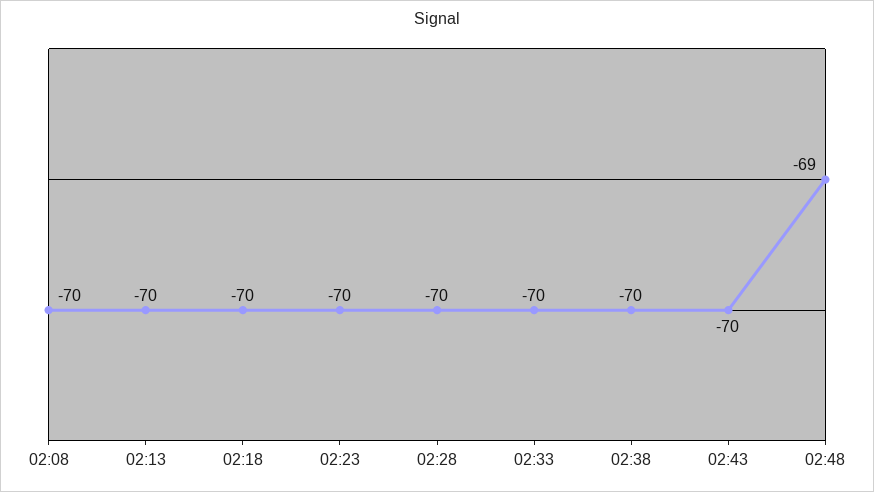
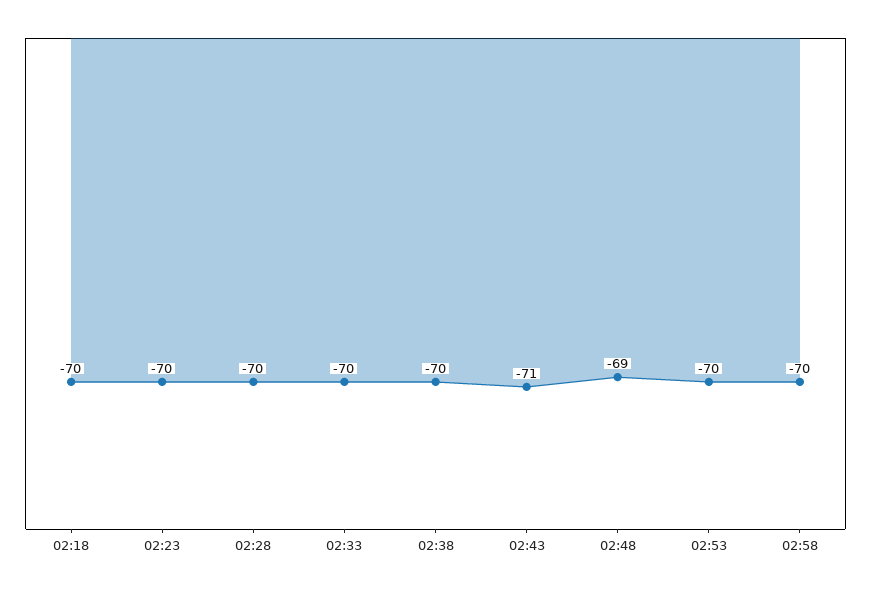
02:08: -70 -> none
02:13: -70 -> none
02:43: -70 -> -71
02:53: none -> -70
02:58: none -> -70

